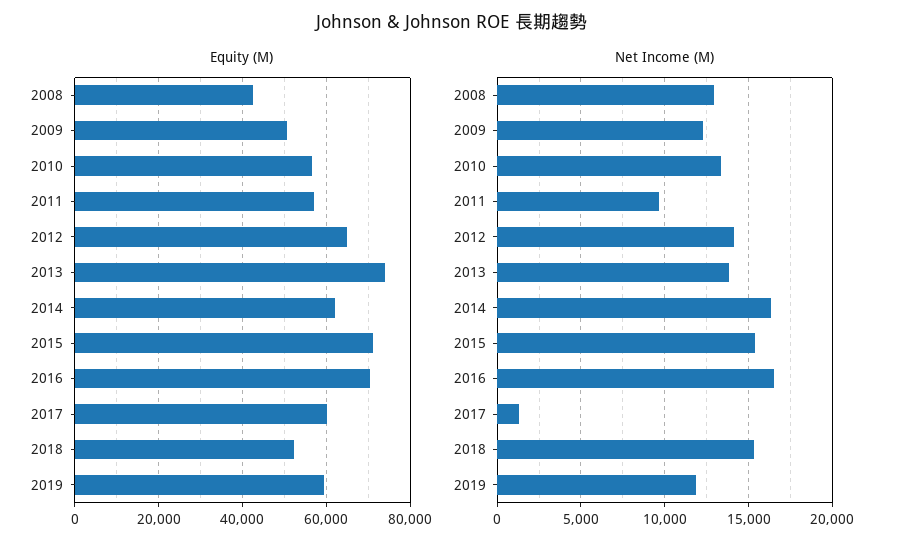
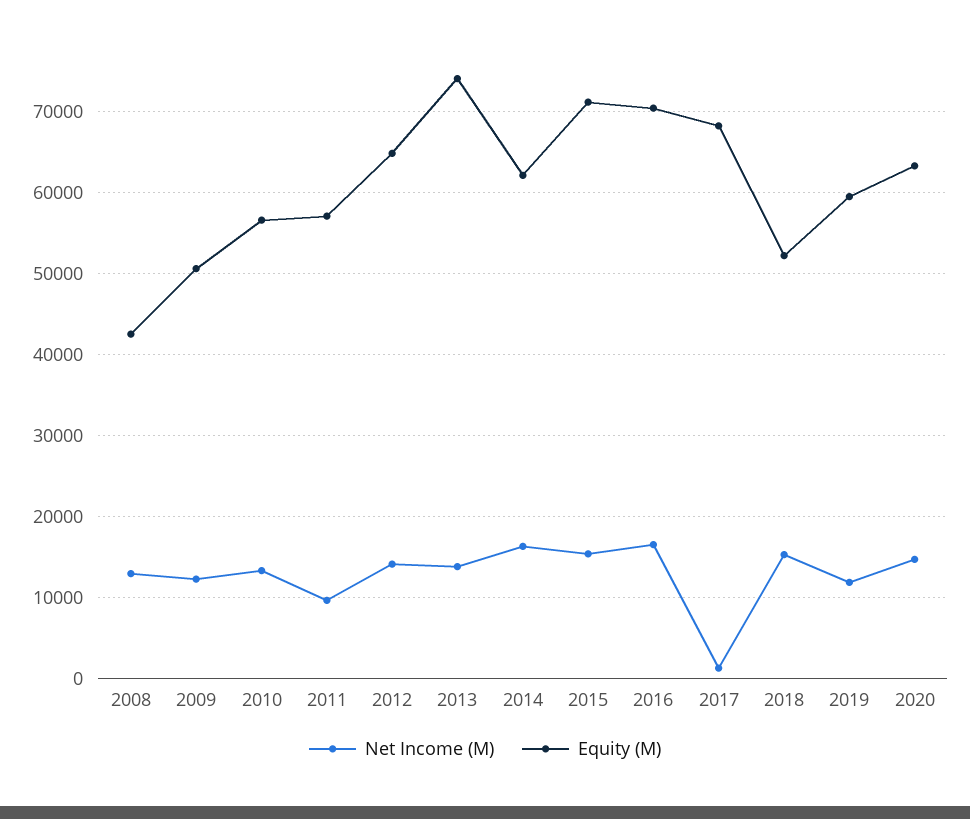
Equity (M), 2017: 60000 -> 68000
Net Income (M), 2020: none -> 15000
Equity (M), 2020: none -> 63000

